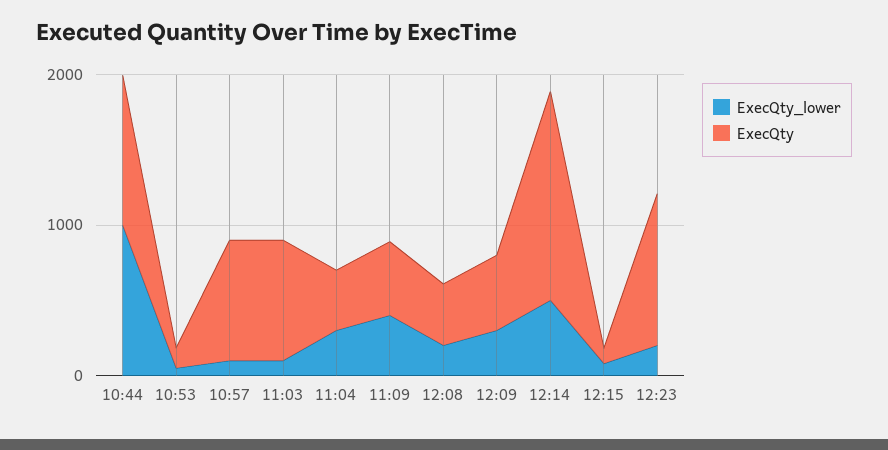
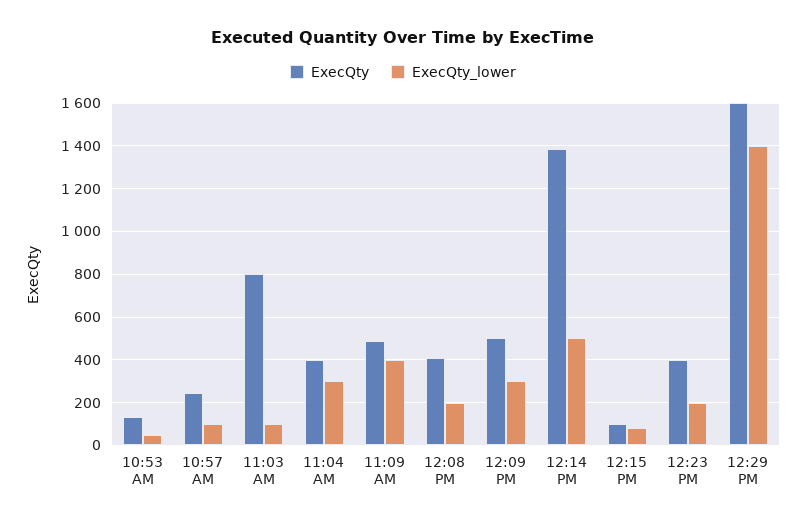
ExecQty_lower, 10:44: 1000 -> none
ExecQty, 10:44: 1000 -> none
ExecQty, 10:57: 800 -> 250
ExecQty, 12:23: 1000 -> 400
ExecQty, 12:29 PM: none -> 1600
ExecQty_lower, 12:29 PM: none -> 1400

